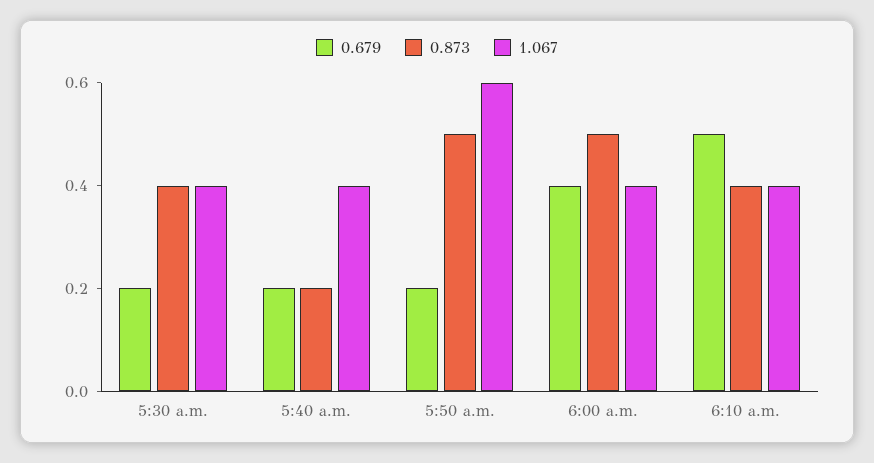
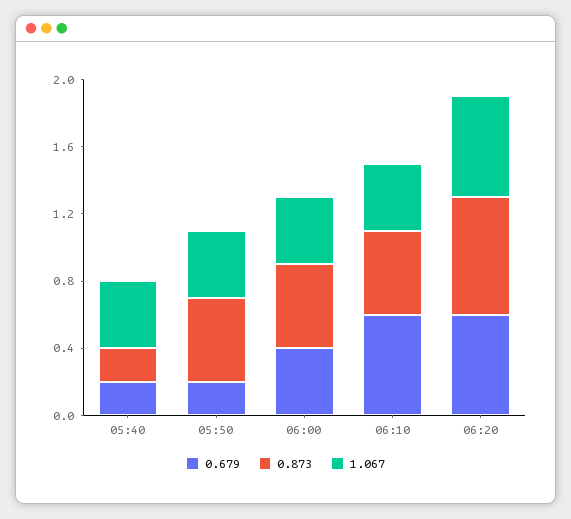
0.679, 5:30 a.m.: 0.2 -> none
0.873, 5:30 a.m.: 0.4 -> none
1.067, 5:30 a.m.: 0.4 -> none
1.067, 5:50 a.m.: 0.6 -> 0.4
0.679, 6:10 a.m.: 0.5 -> 0.6
0.873, 6:10 a.m.: 0.4 -> 0.5
0.679, 06:20: none -> 0.6
0.873, 06:20: none -> 0.7
1.067, 06:20: none -> 0.6

